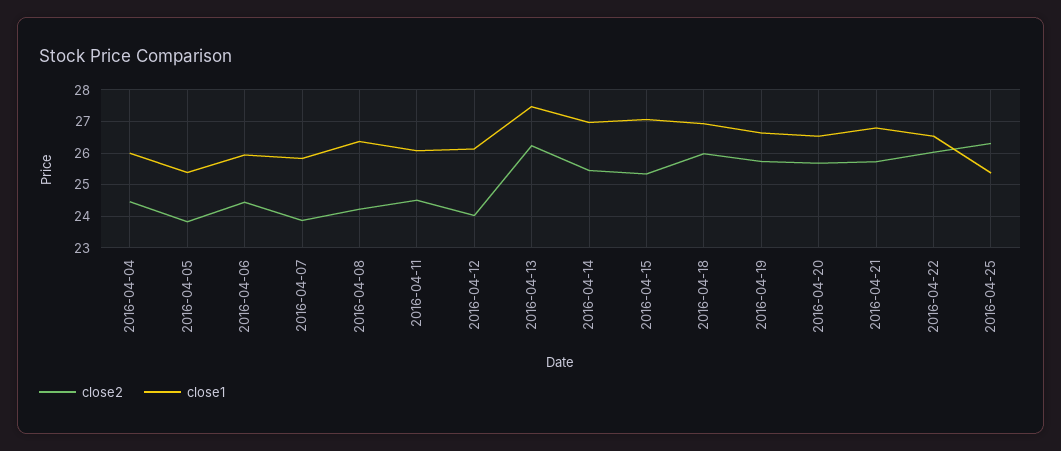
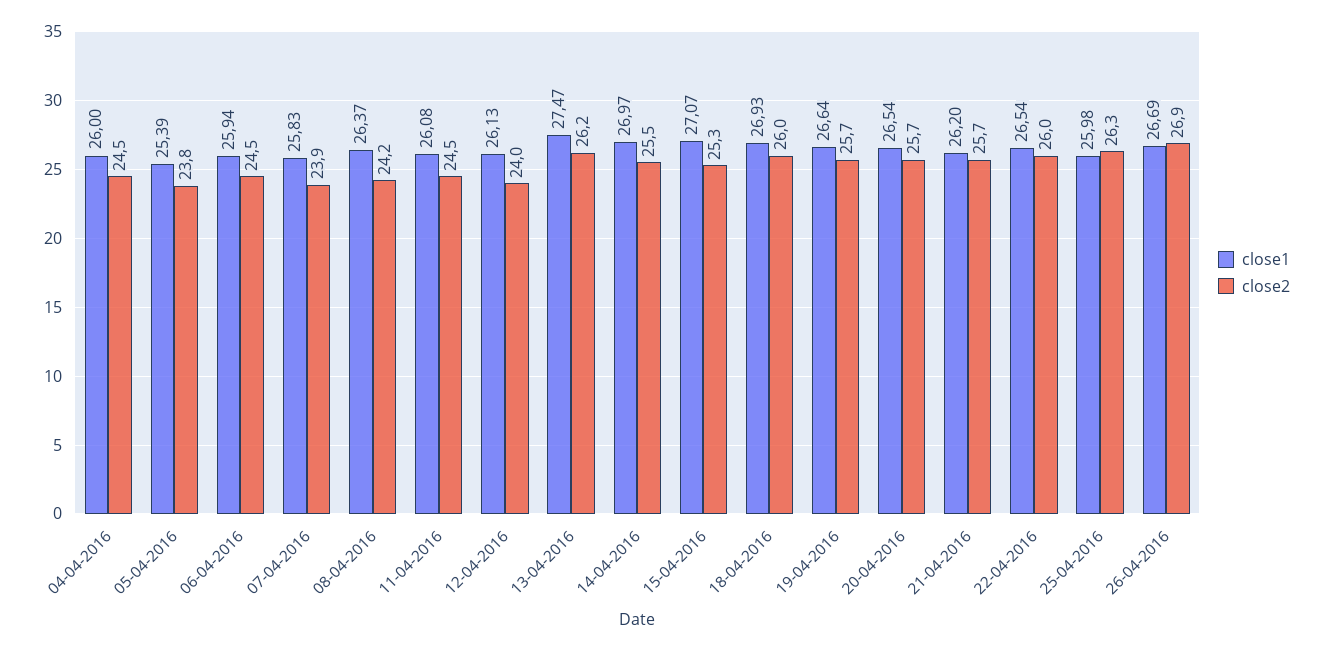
close1, 2016-04-21: 26.8 -> 26.2
close1, 2016-04-25: 25.4 -> 25.98
close1, 26-04-2016: none -> 26.69
close2, 26-04-2016: none -> 26.9

